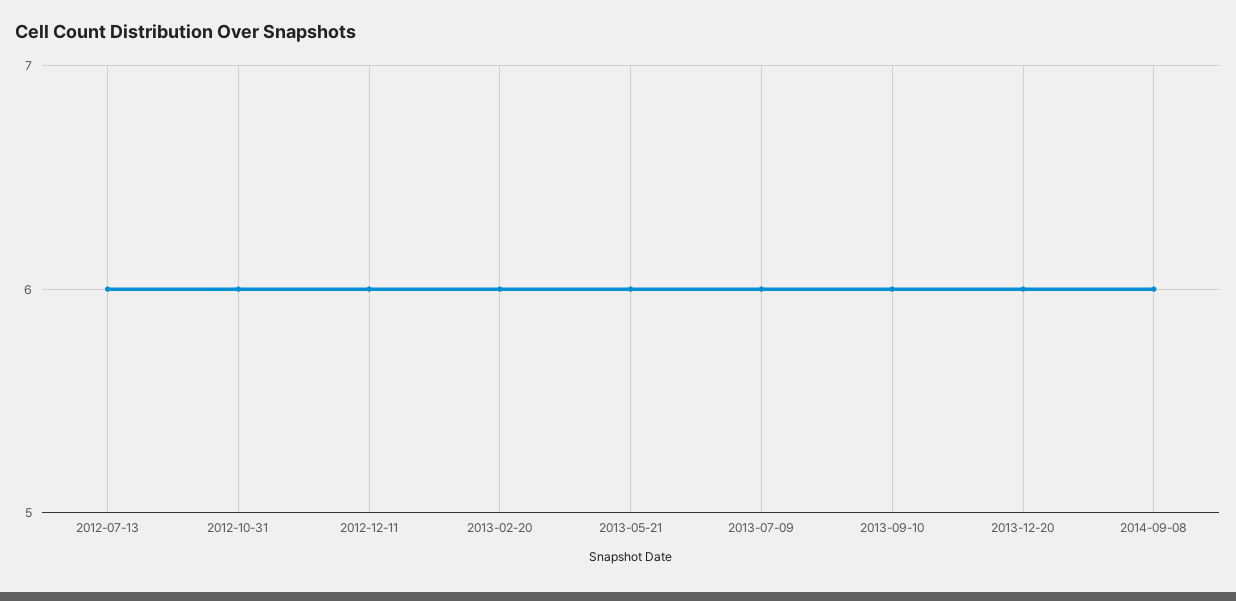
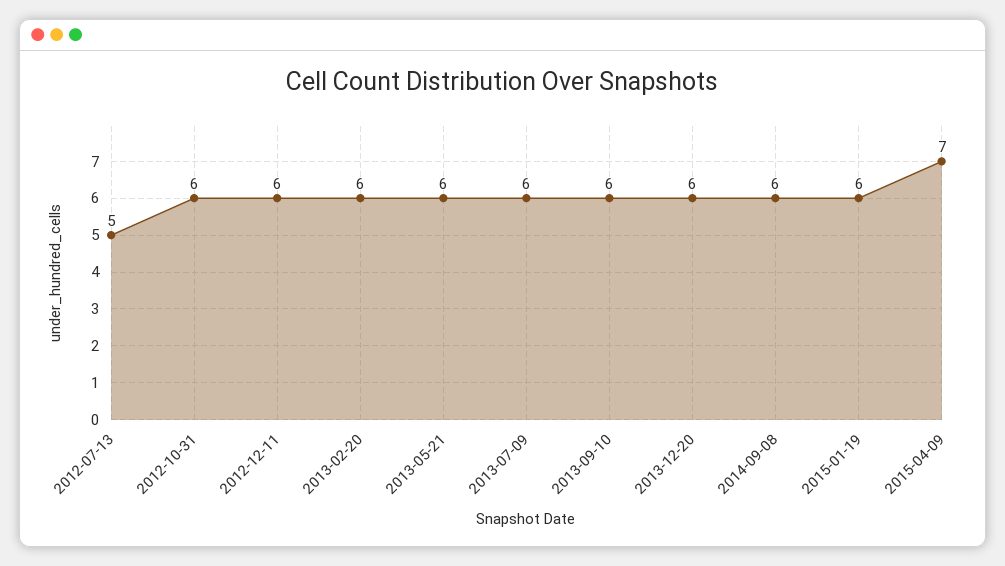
2012-07-13: 6 -> 5
2015-01-19: none -> 6
2015-04-09: none -> 7

